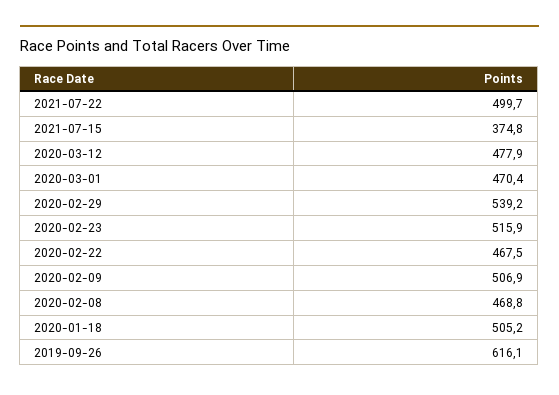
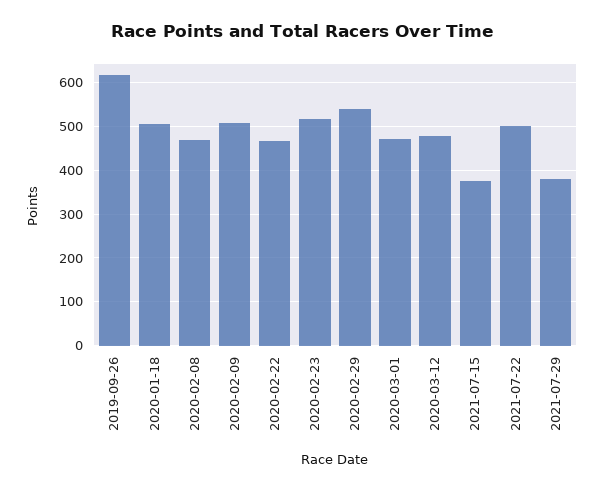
2021-07-29: none -> 380

